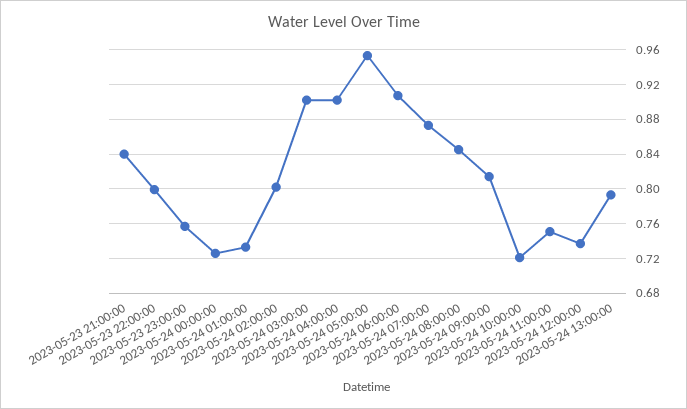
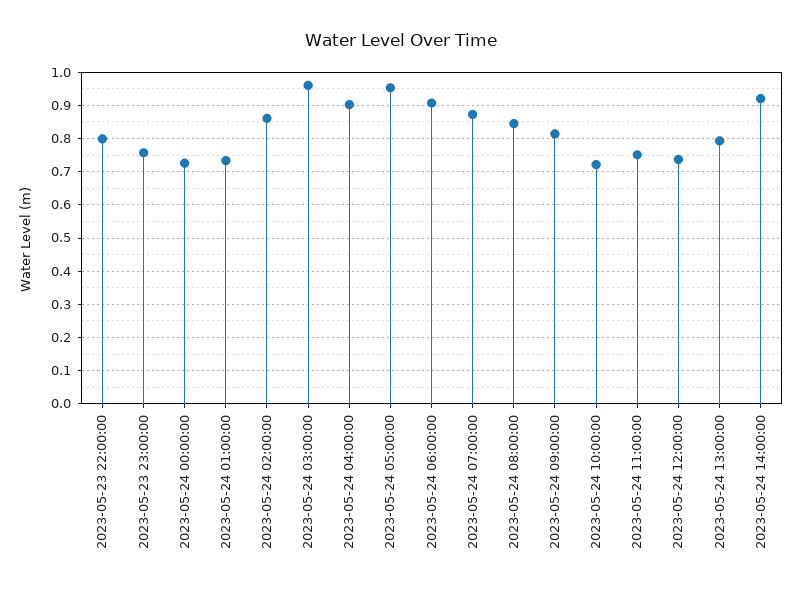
2023-05-23 21:00:00: 0.84 -> none
2023-05-24 02:00:00: 0.8 -> 0.86
2023-05-24 03:00:00: 0.9 -> 0.96
2023-05-24 14:00:00: none -> 0.92

